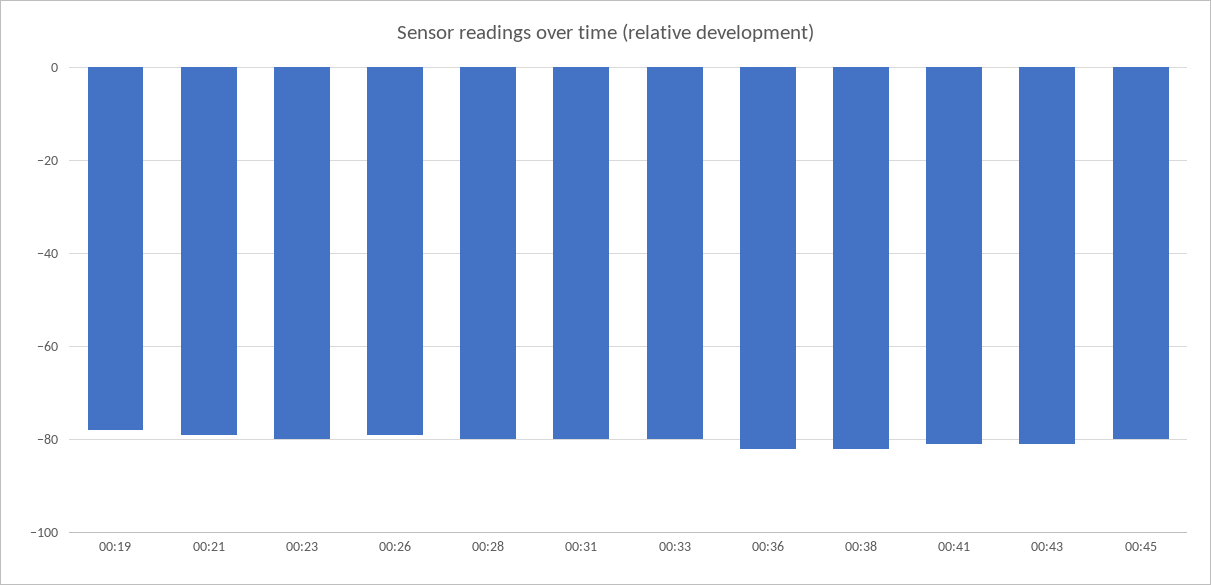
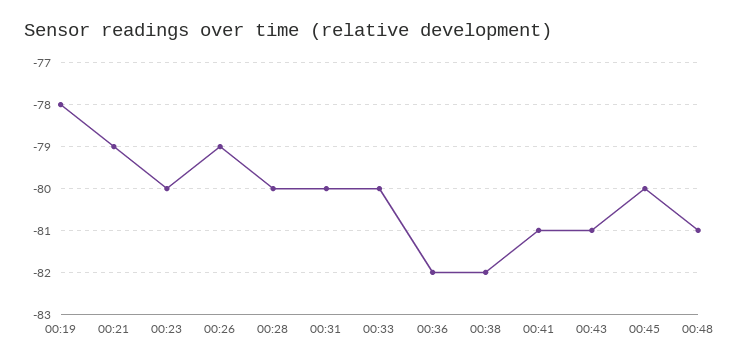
00:48: none -> -81

